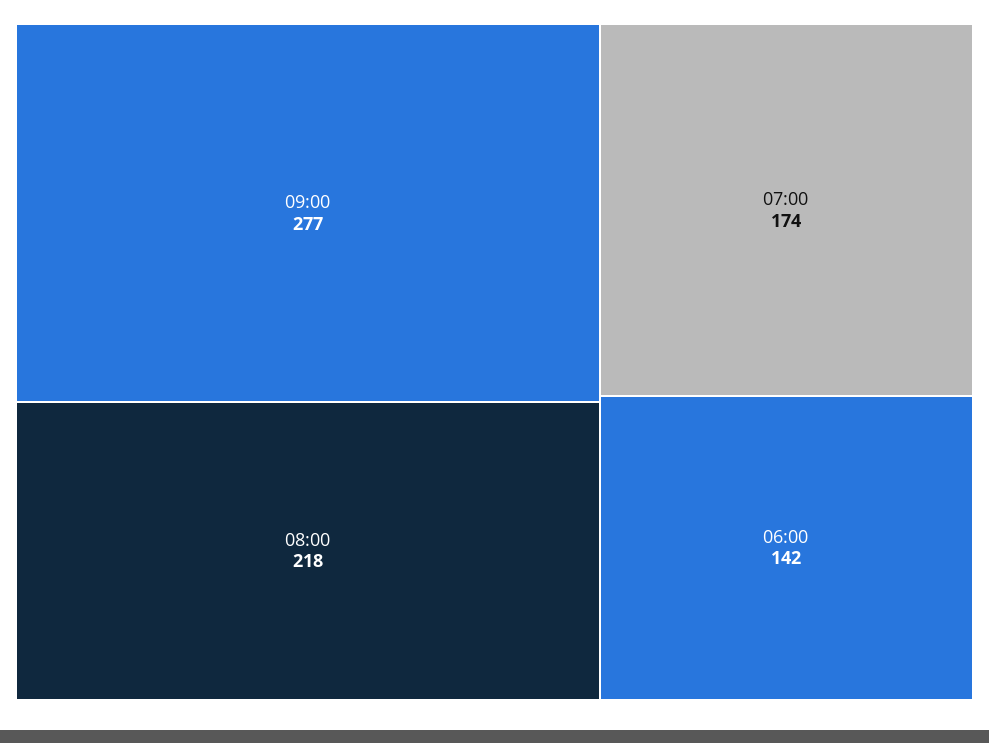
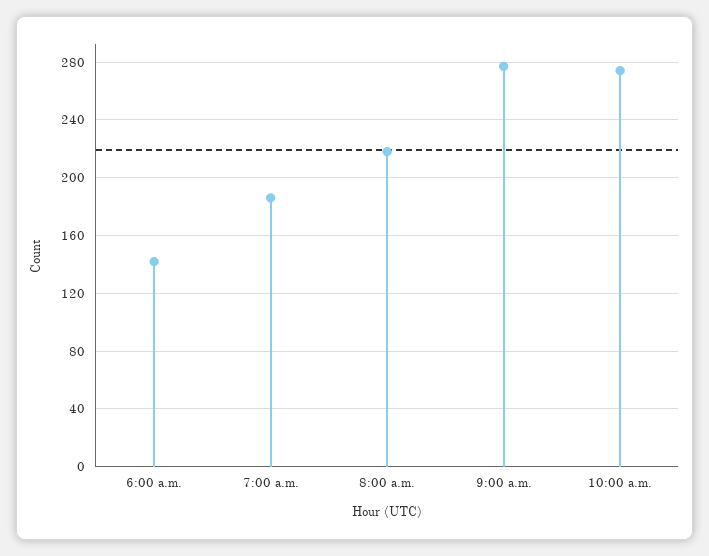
07:00: 174 -> 185
10:00 a.m.: none -> 275

